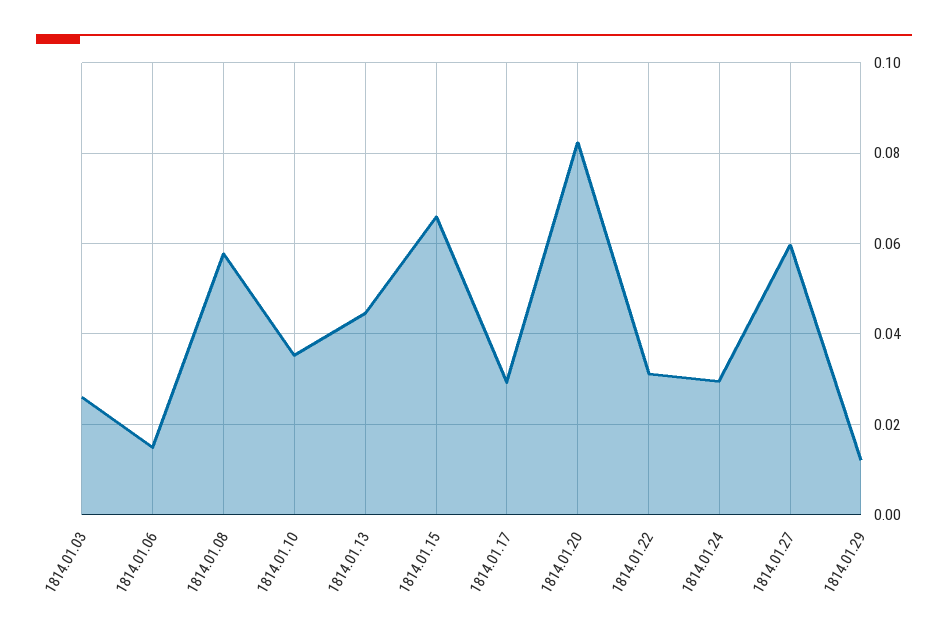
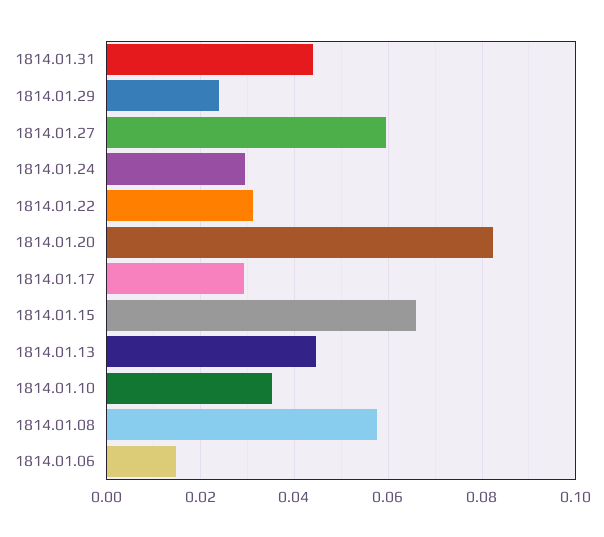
1814.01.03: 0.026 -> none
1814.01.29: 0.012 -> 0.024
1814.01.31: none -> 0.044

